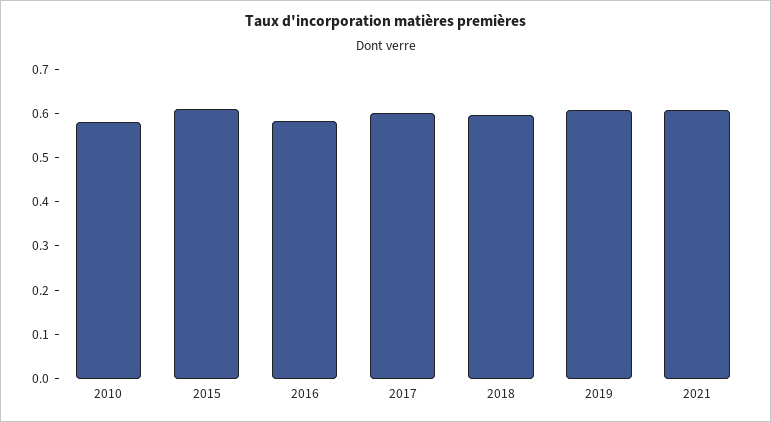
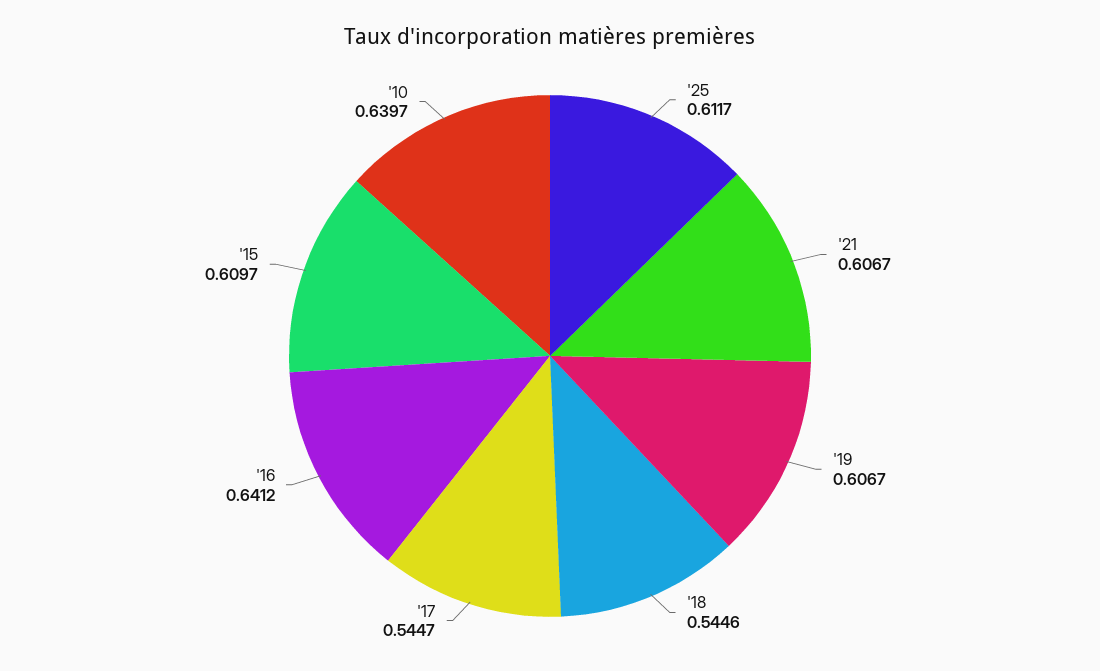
2010: 0.58 -> 0.6397
2016: 0.58 -> 0.6412
2017: 0.6 -> 0.5447
2018: 0.6 -> 0.5446
'25: none -> 0.6117

